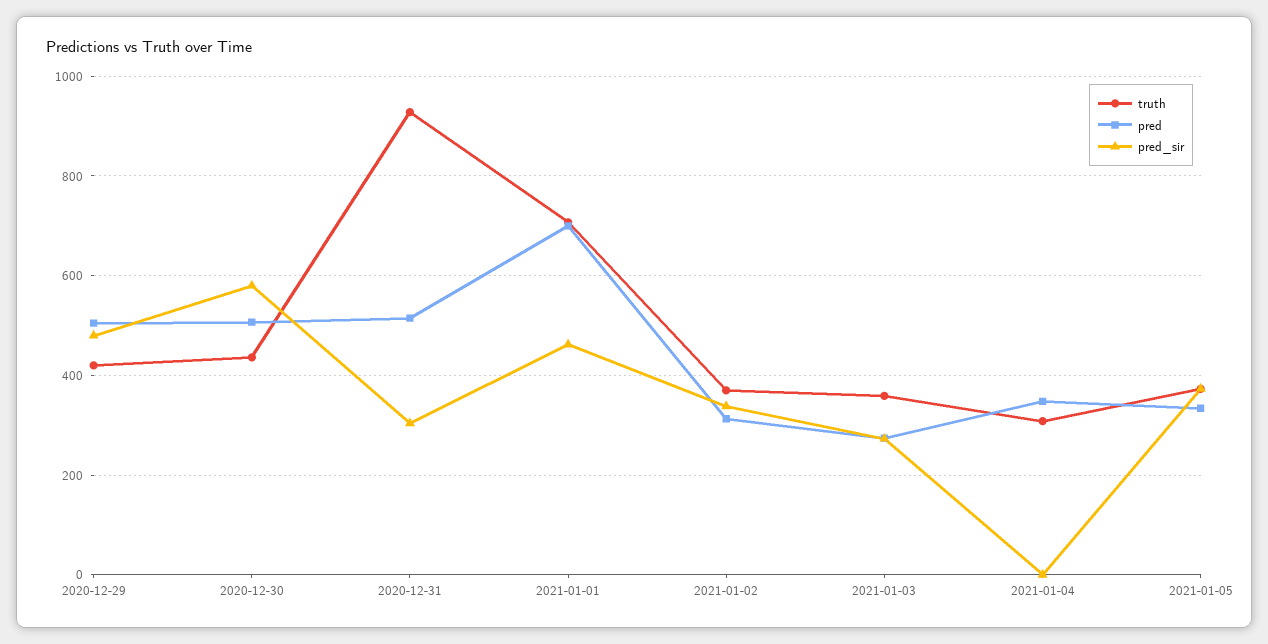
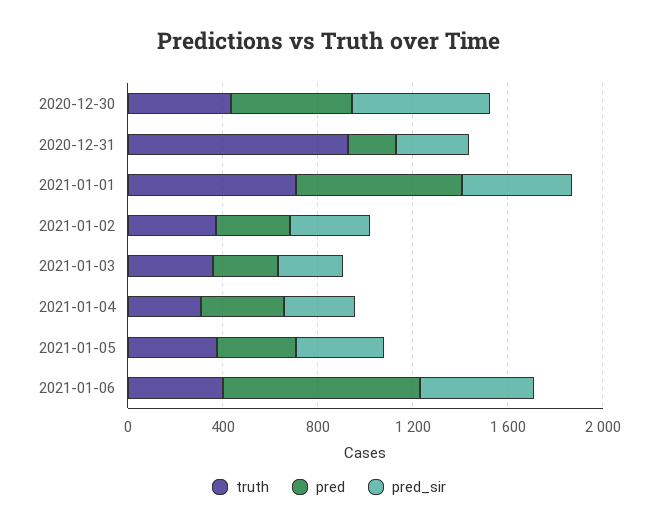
truth, 2020-12-29: 420 -> none
pred, 2020-12-29: 500 -> none
pred_sir, 2020-12-29: 480 -> none
pred, 2020-12-31: 520 -> 200
pred_sir, 2021-01-04: 0 -> 300
truth, 2021-01-06: none -> 400
pred, 2021-01-06: none -> 800
pred_sir, 2021-01-06: none -> 500

